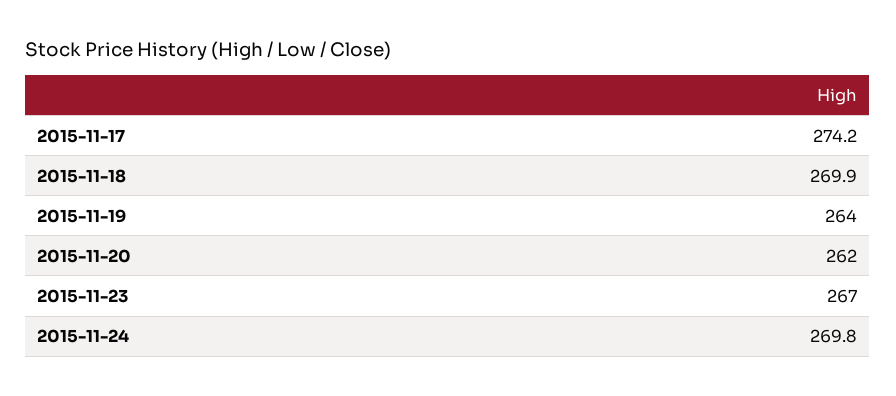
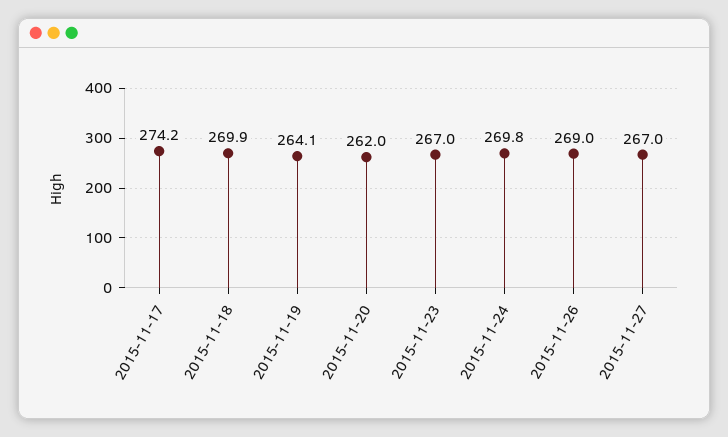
2015-11-19: 264 -> 264.1
2015-11-26: none -> 269
2015-11-27: none -> 267

